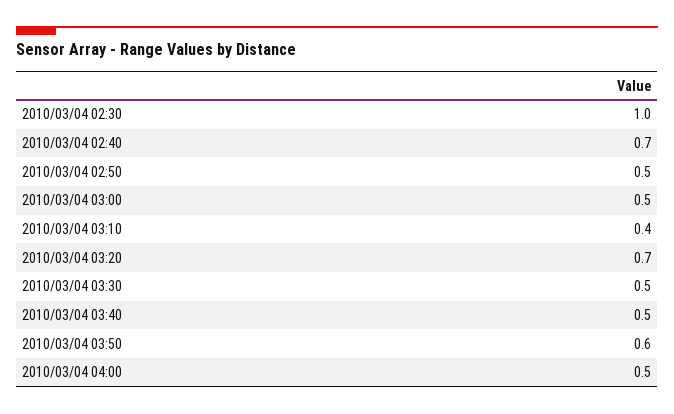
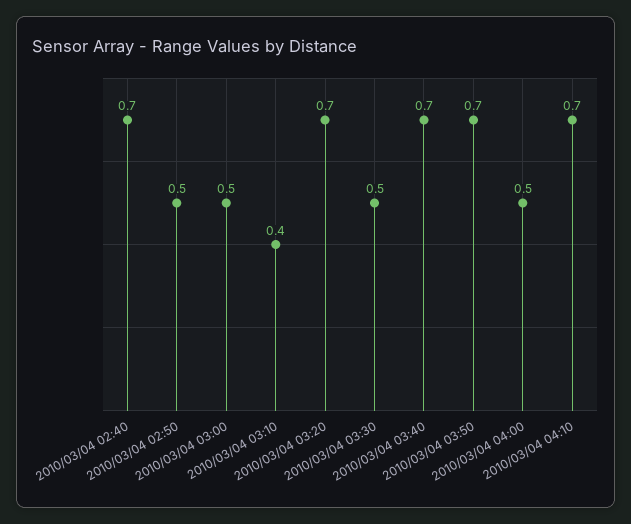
2010/03/04 02:30: 1 -> none
2010/03/04 03:40: 0.5 -> 0.7
2010/03/04 03:50: 0.6 -> 0.7
2010/03/04 04:10: none -> 0.7

